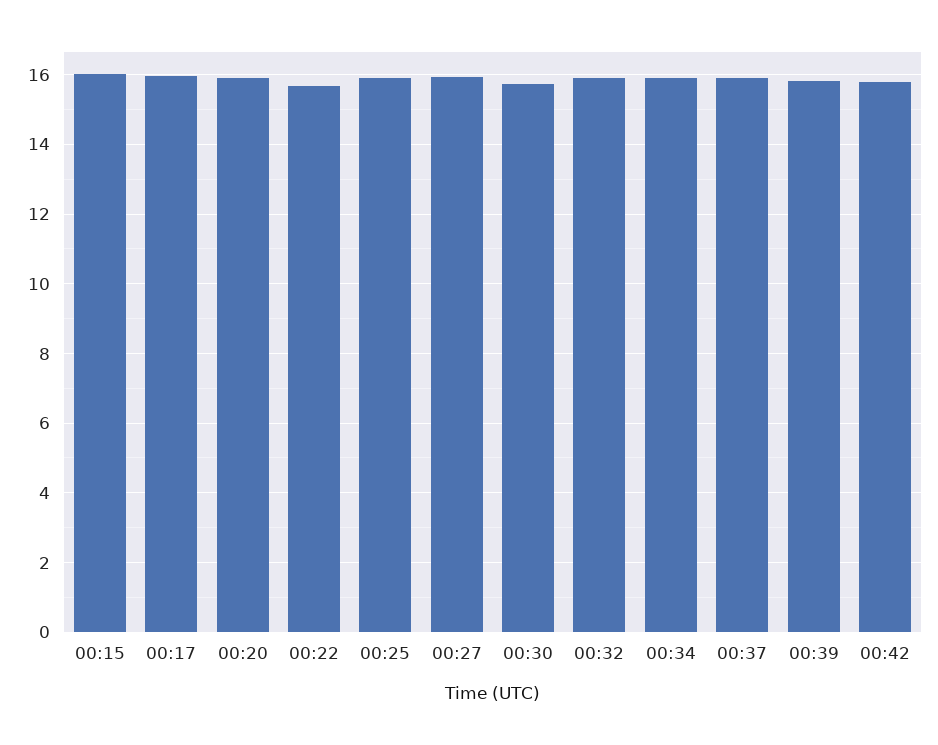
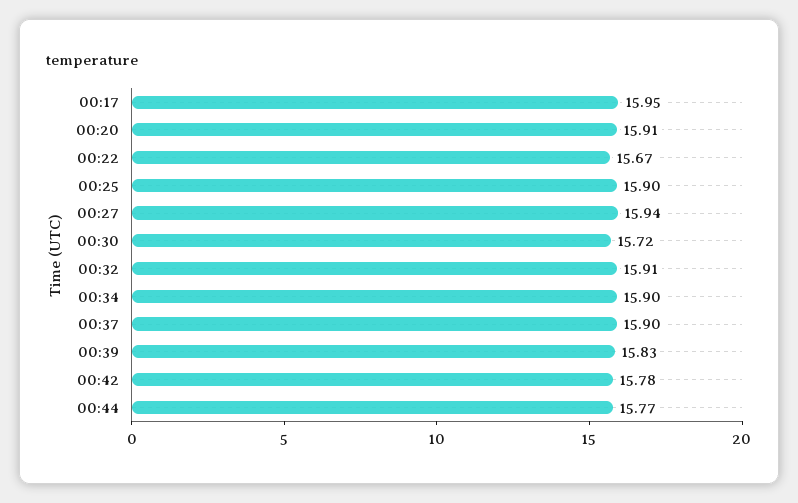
00:15: 16 -> none
00:44: none -> 15.77

